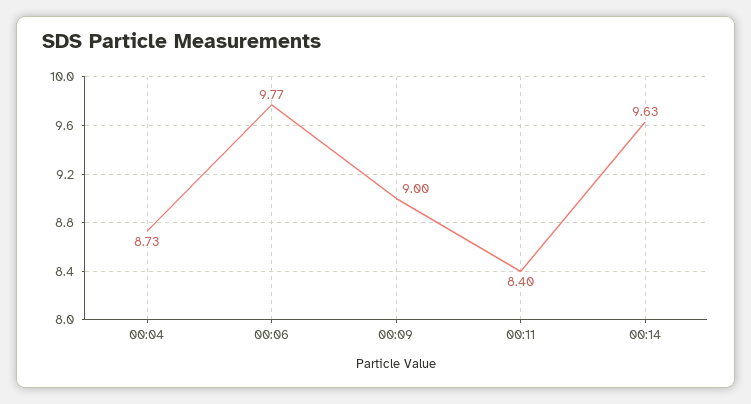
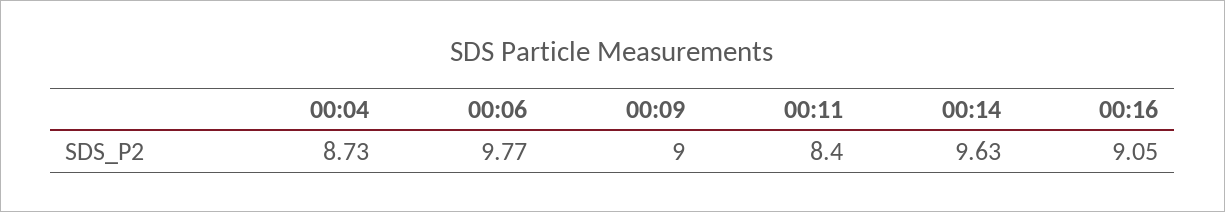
00:16: none -> 9.05

